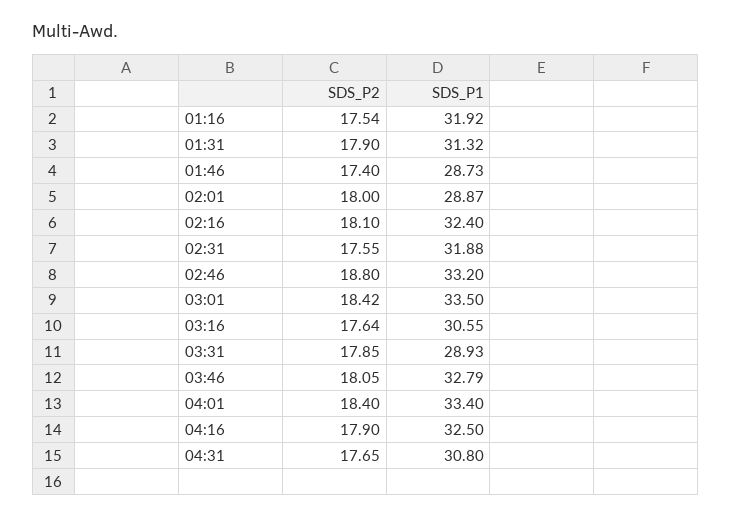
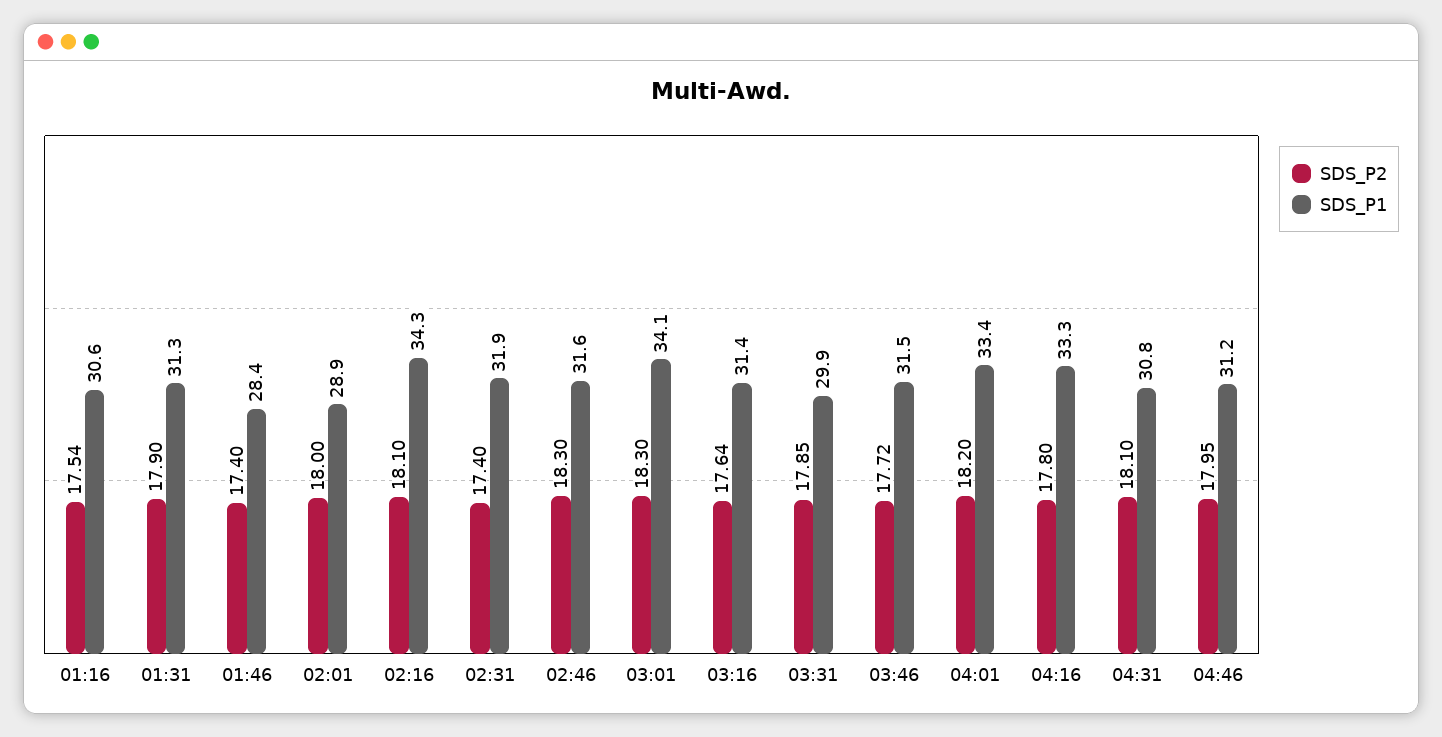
SDS_P1, 01:16: 31.92 -> 30.6
SDS_P1, 01:46: 28.73 -> 28.4
SDS_P1, 02:16: 32.4 -> 34.3
SDS_P2, 02:31: 17.55 -> 17.4
SDS_P2, 02:46: 18.8 -> 18.3
SDS_P1, 02:46: 33.2 -> 31.6
SDS_P2, 03:01: 18.42 -> 18.3
SDS_P1, 03:01: 33.5 -> 34.1
SDS_P1, 03:16: 30.55 -> 31.4
SDS_P1, 03:31: 28.93 -> 29.9
SDS_P2, 03:46: 18.05 -> 17.72
SDS_P1, 03:46: 32.79 -> 31.5
SDS_P2, 04:01: 18.4 -> 18.2
SDS_P2, 04:16: 17.9 -> 17.8
SDS_P1, 04:16: 32.5 -> 33.3
SDS_P2, 04:31: 17.65 -> 18.1
SDS_P2, 04:46: none -> 17.95
SDS_P1, 04:46: none -> 31.2

